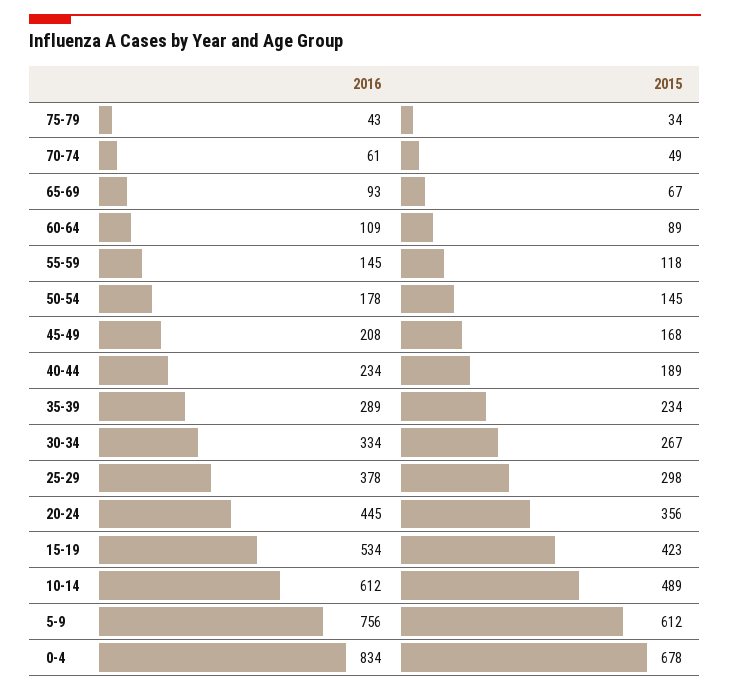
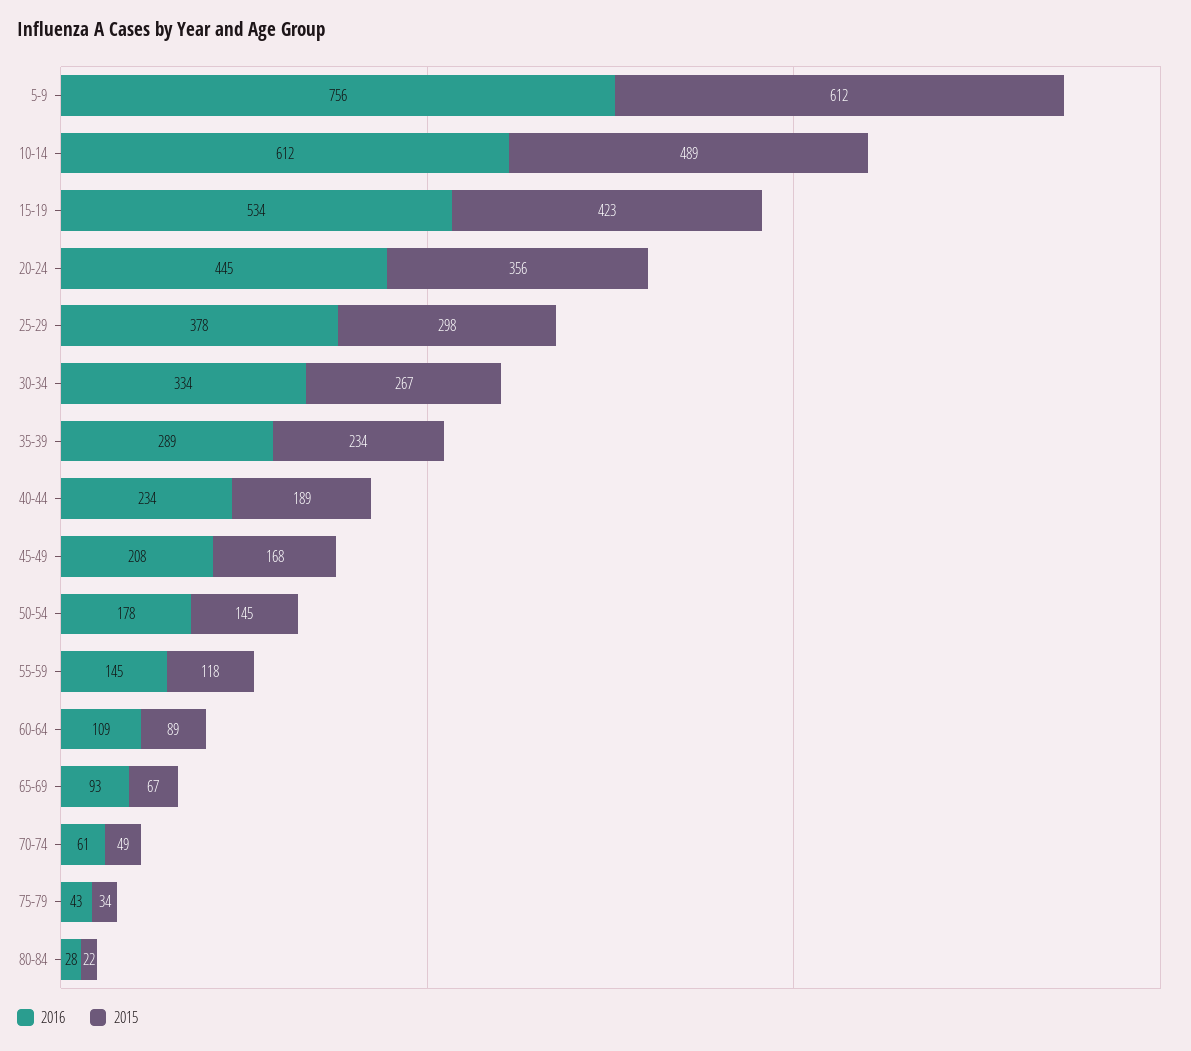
2016, 0-4: 834 -> none
2015, 0-4: 678 -> none
2016, 80-84: none -> 28
2015, 80-84: none -> 22

